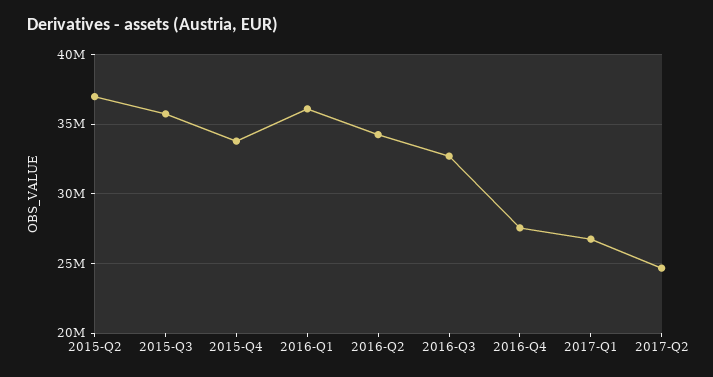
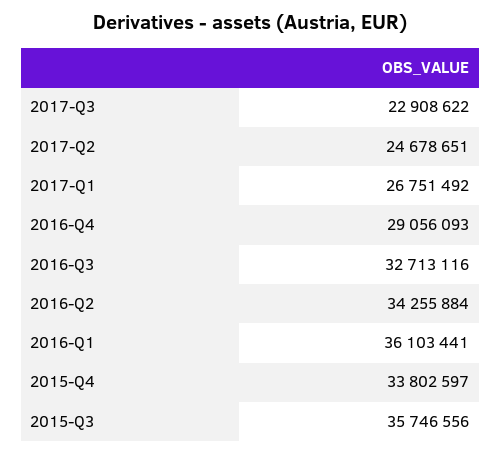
2015-Q2: 37000000 -> none
2016-Q4: 27500000 -> 29056093
2017-Q3: none -> 22908622

